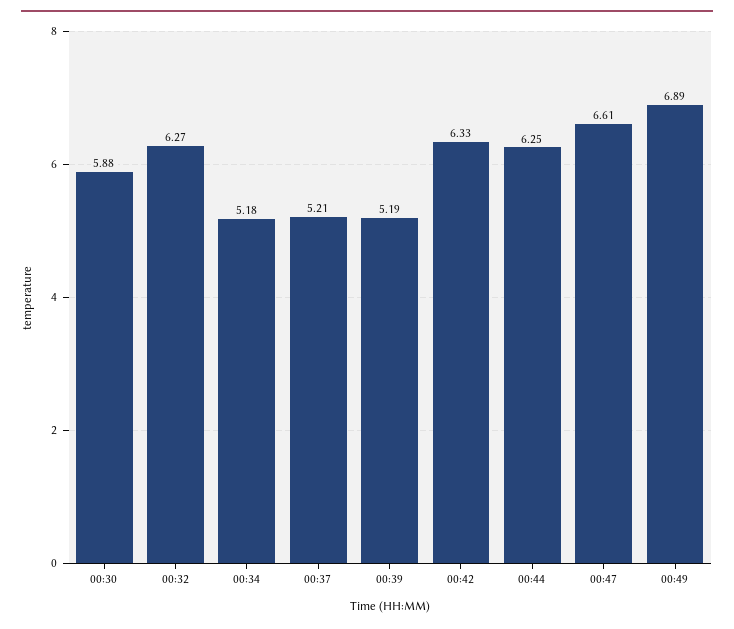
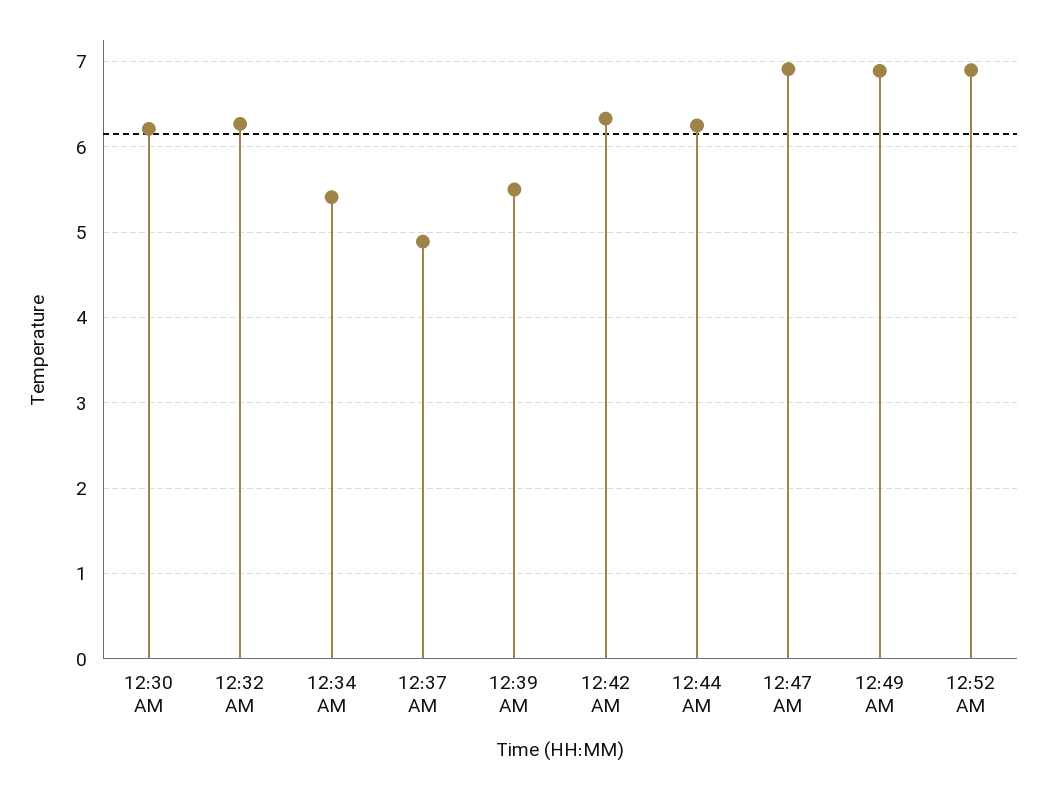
00:30: 5.88 -> 6.2
00:34: 5.18 -> 5.4
00:37: 5.21 -> 4.9
00:39: 5.19 -> 5.5
00:47: 6.61 -> 6.9
12:52 AM: none -> 6.9

